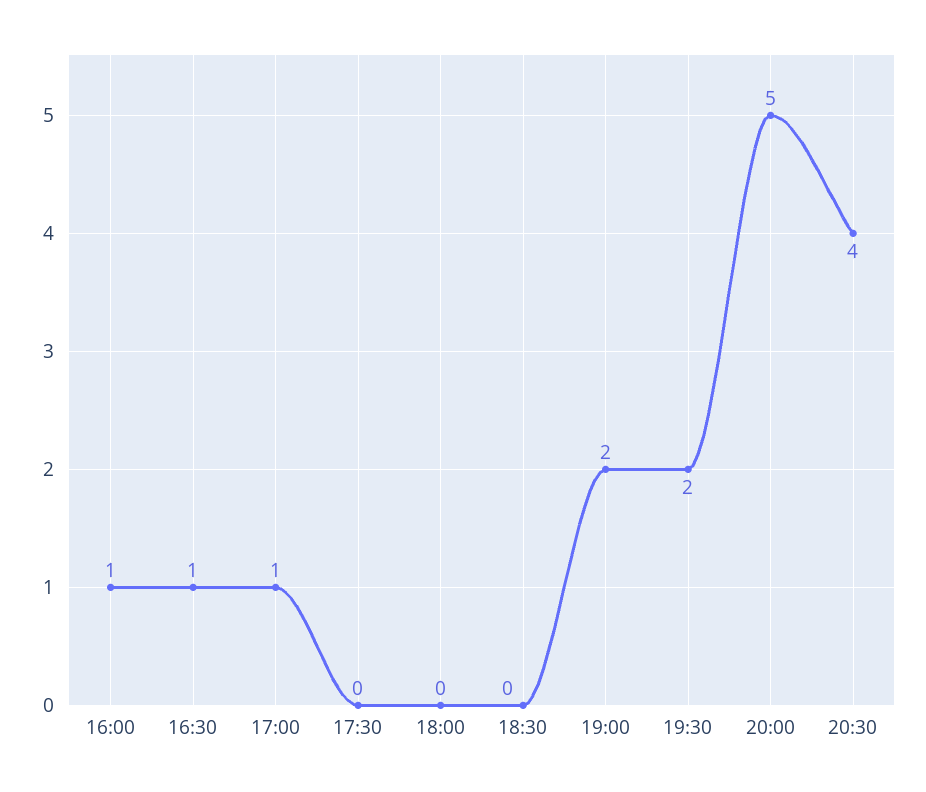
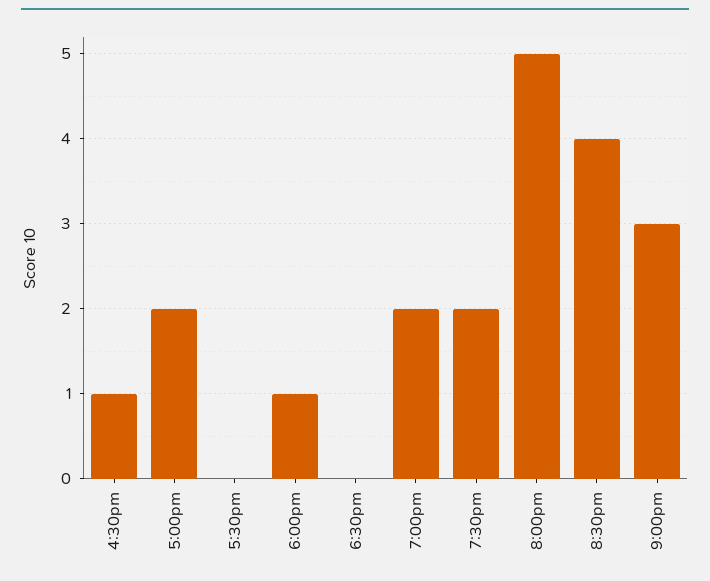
16:00: 1 -> none
17:00: 1 -> 2
18:00: 0 -> 1
9:00pm: none -> 3

